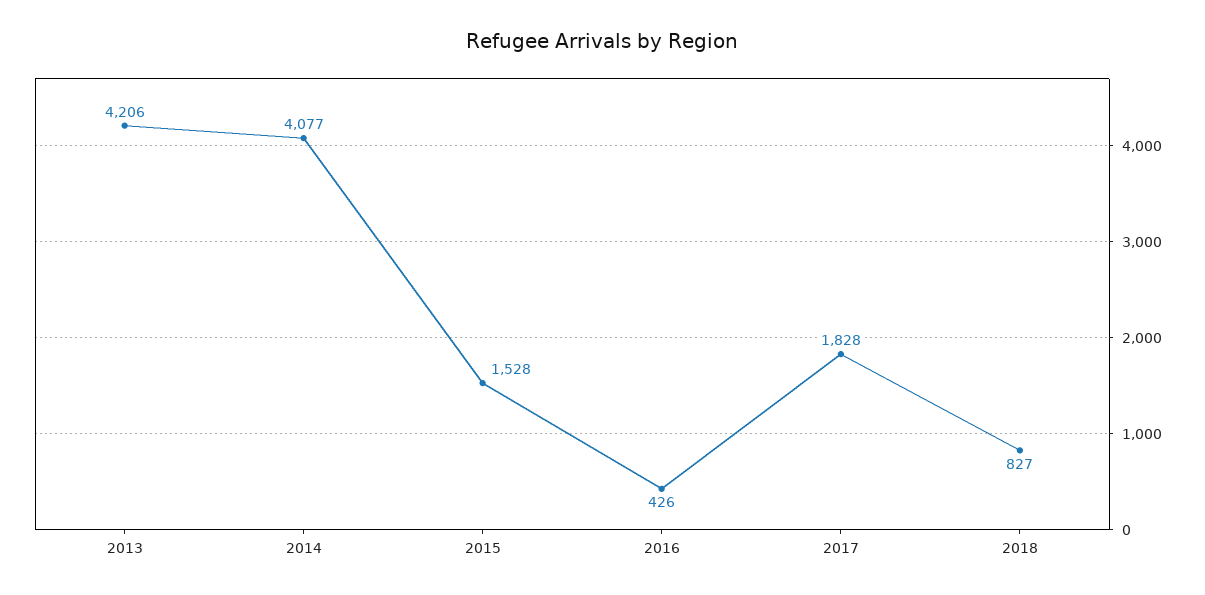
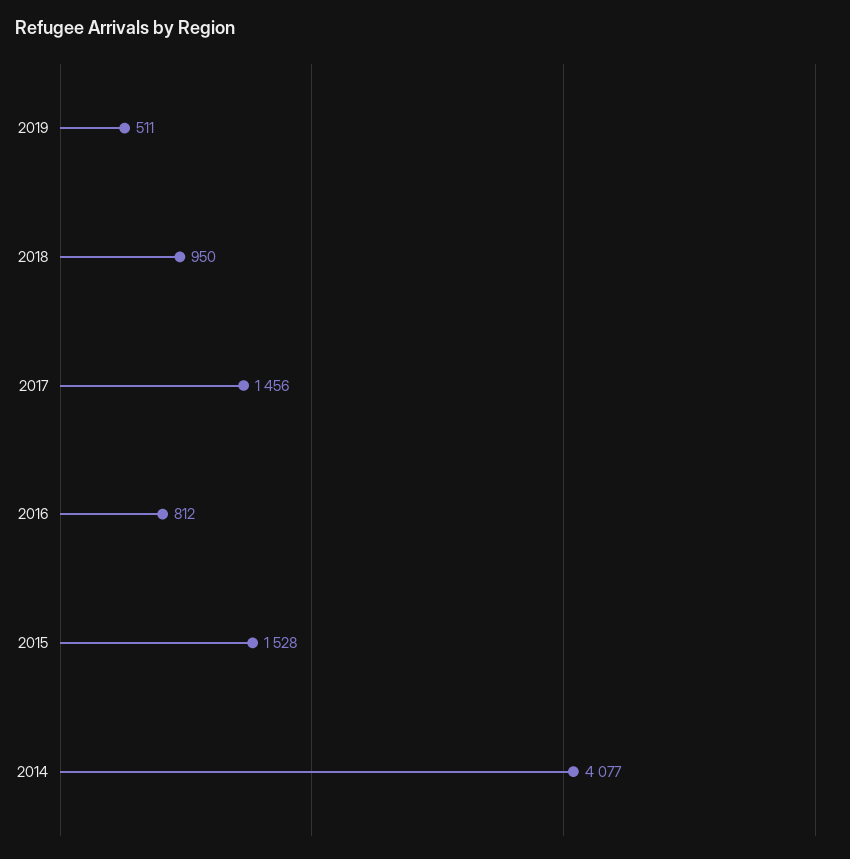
2013: 4206 -> none
2016: 426 -> 812
2017: 1828 -> 1456
2018: 827 -> 950
2019: none -> 511

